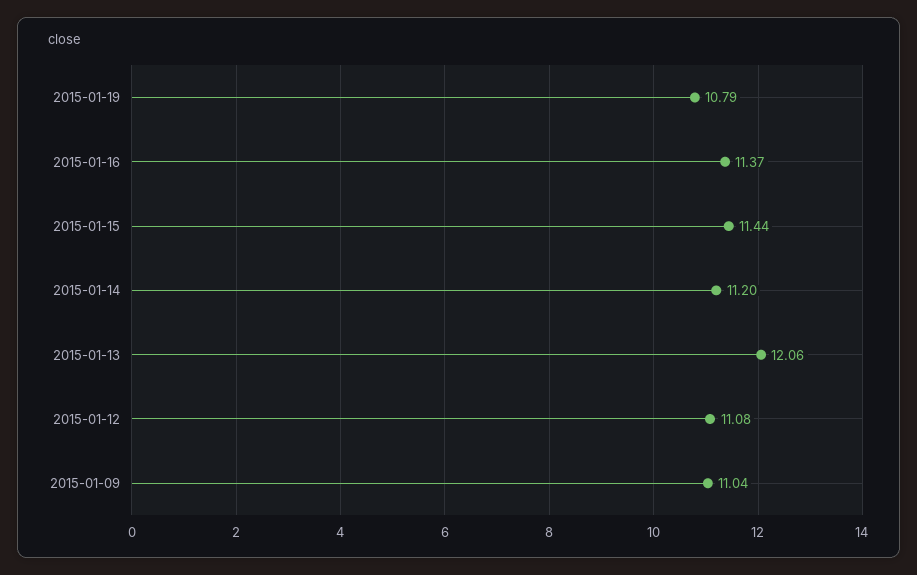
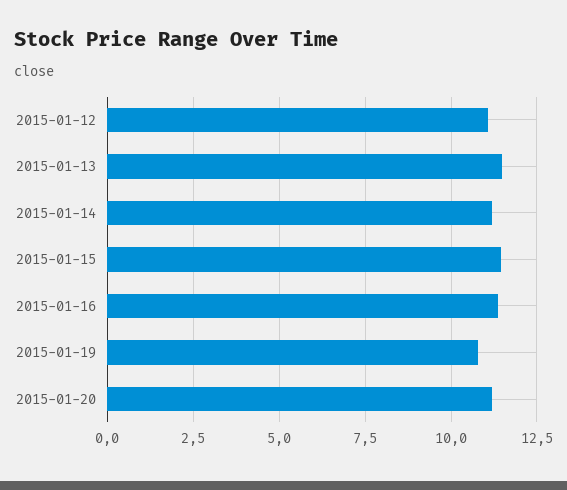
2015-01-13: 12.06 -> 11.5
2015-01-09: 11.04 -> none
2015-01-20: none -> 11.25

